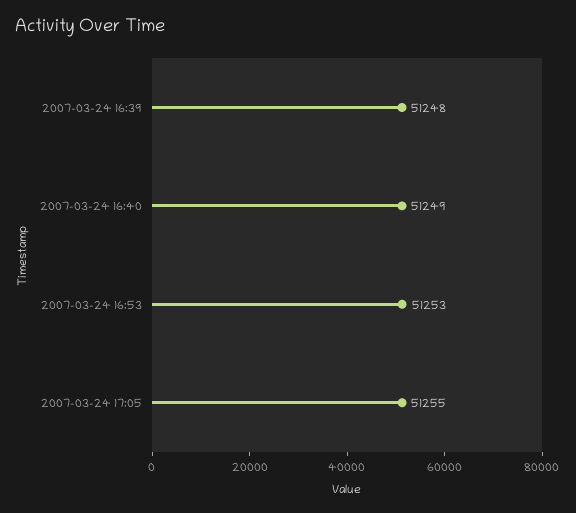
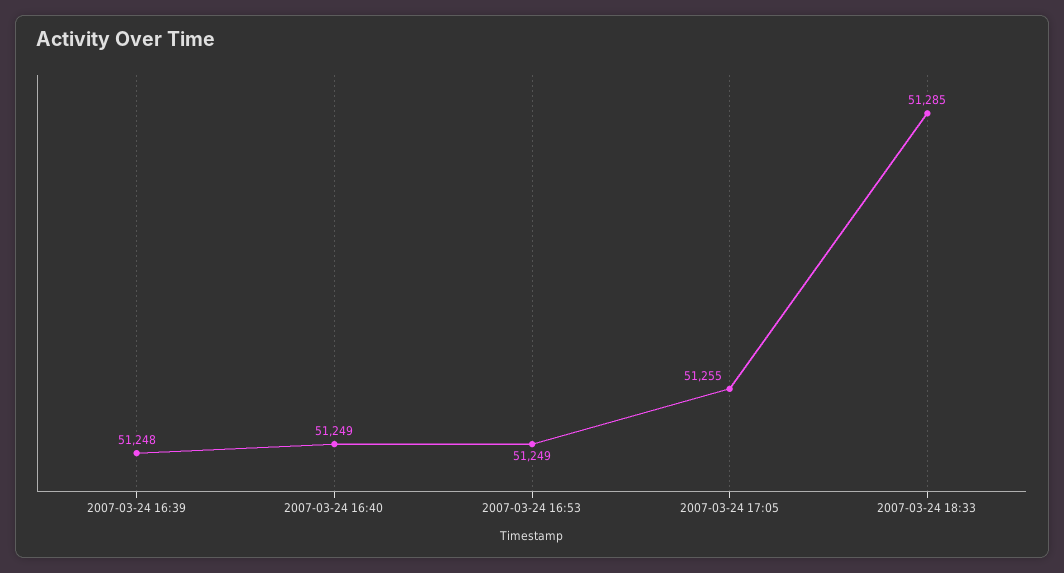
2007-03-24 16:53: 51253 -> 51249
2007-03-24 18:33: none -> 51285

